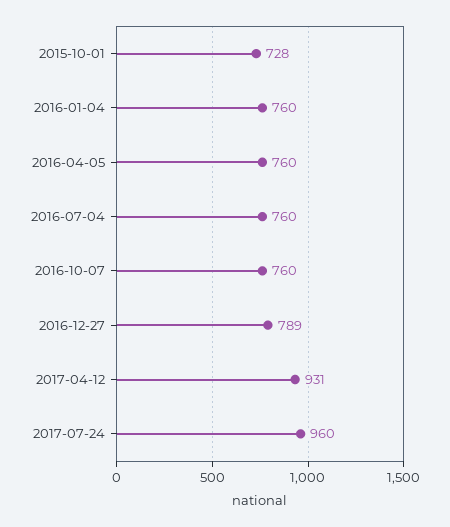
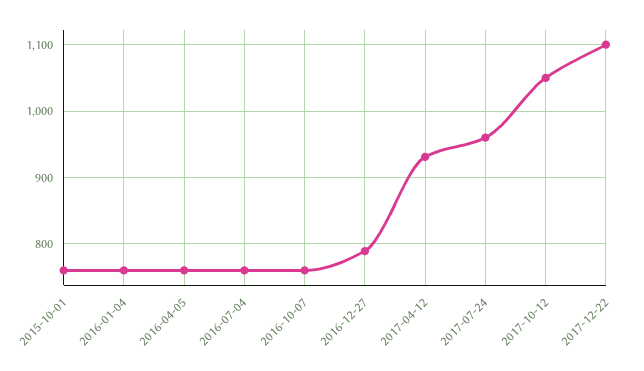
2015-10-01: 728 -> 760
2017-10-12: none -> 1050
2017-12-22: none -> 1100

